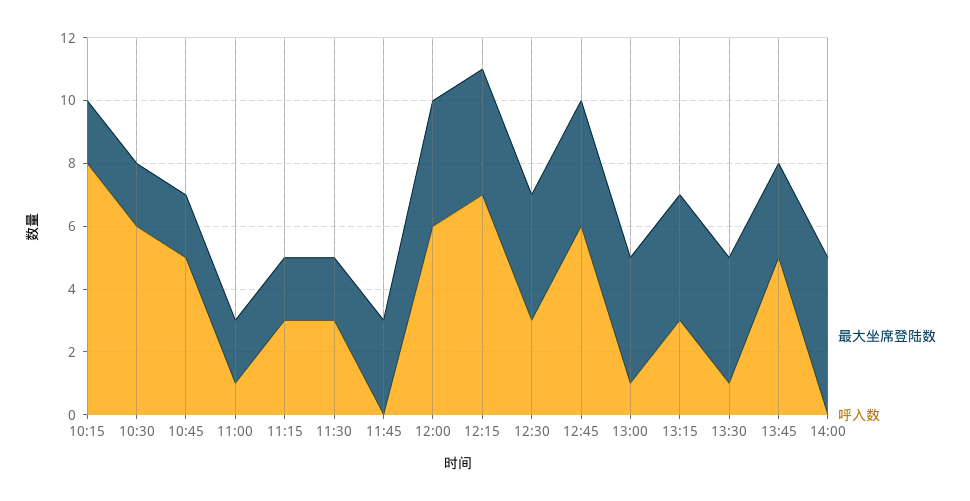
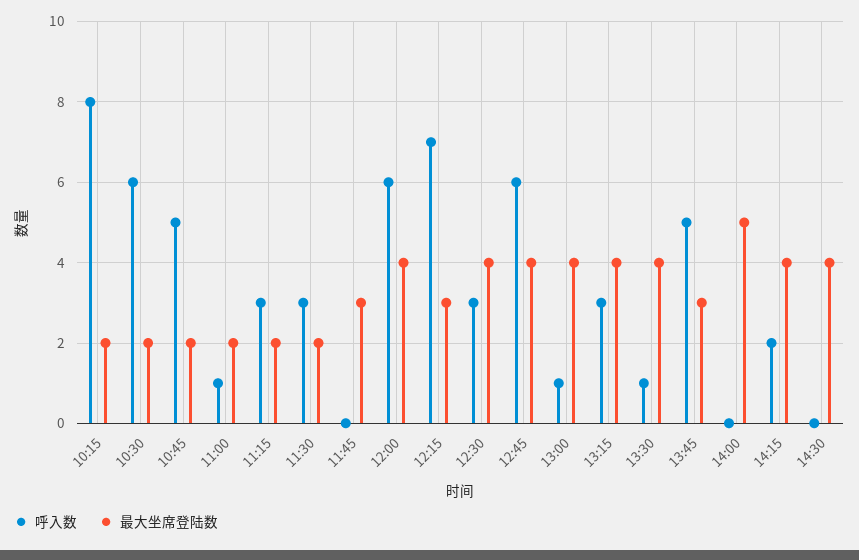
最大坐席登陆数, 12:15: 4 -> 3
呼入数, 14:15: none -> 2
最大坐席登陆数, 14:15: none -> 4
呼入数, 14:30: none -> 0
最大坐席登陆数, 14:30: none -> 4

